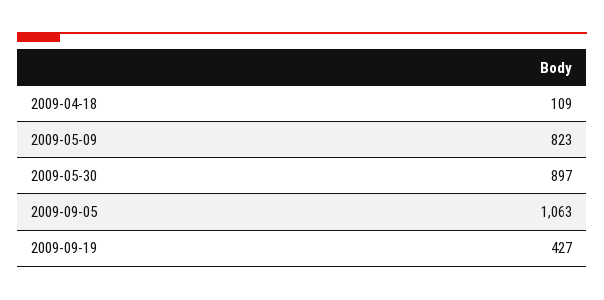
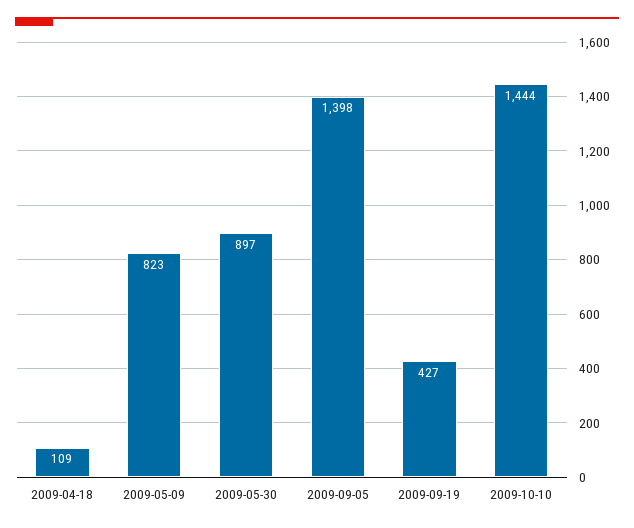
2009-09-05: 1063 -> 1398
2009-10-10: none -> 1444

